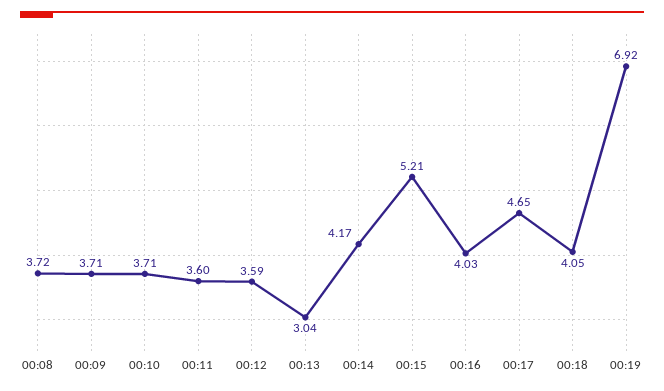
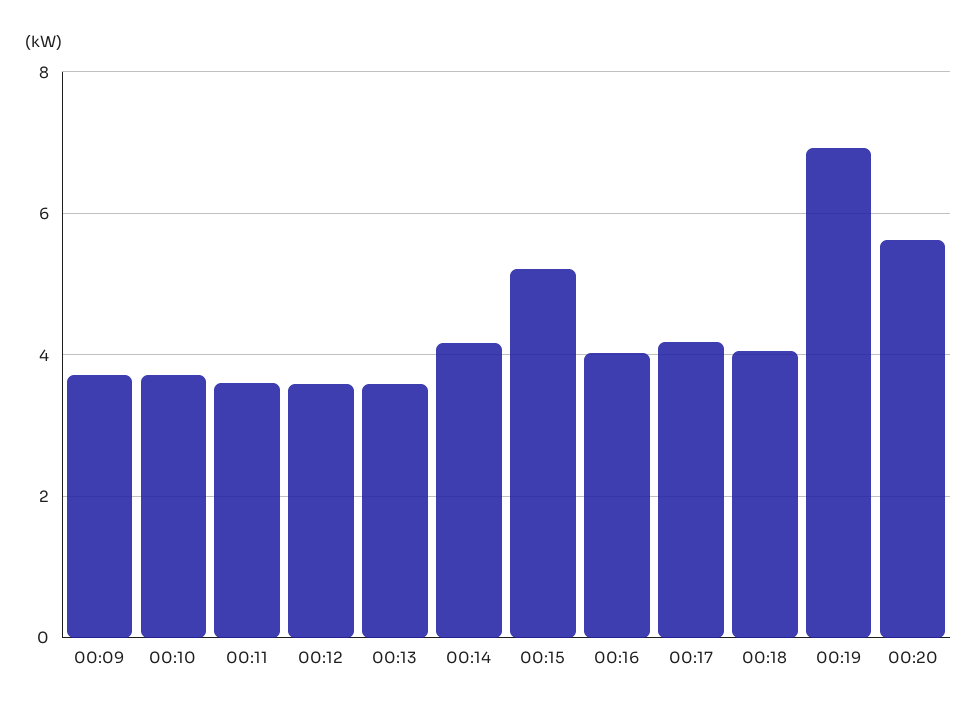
00:08: 3.72 -> none
00:13: 3.04 -> 3.6
00:17: 4.65 -> 4.2
00:20: none -> 5.6

